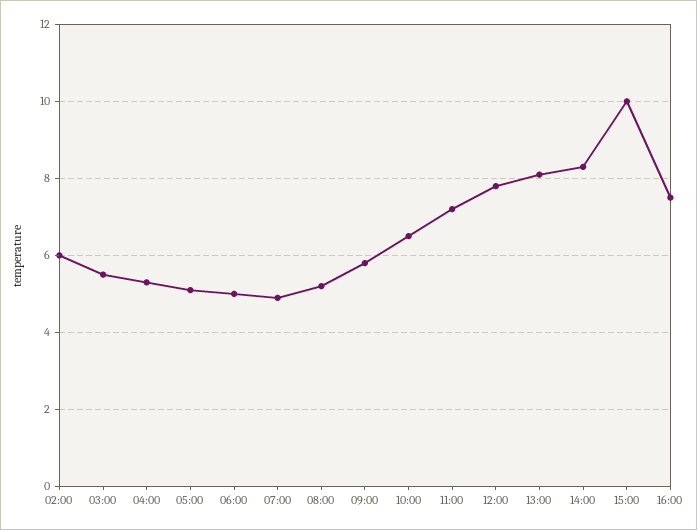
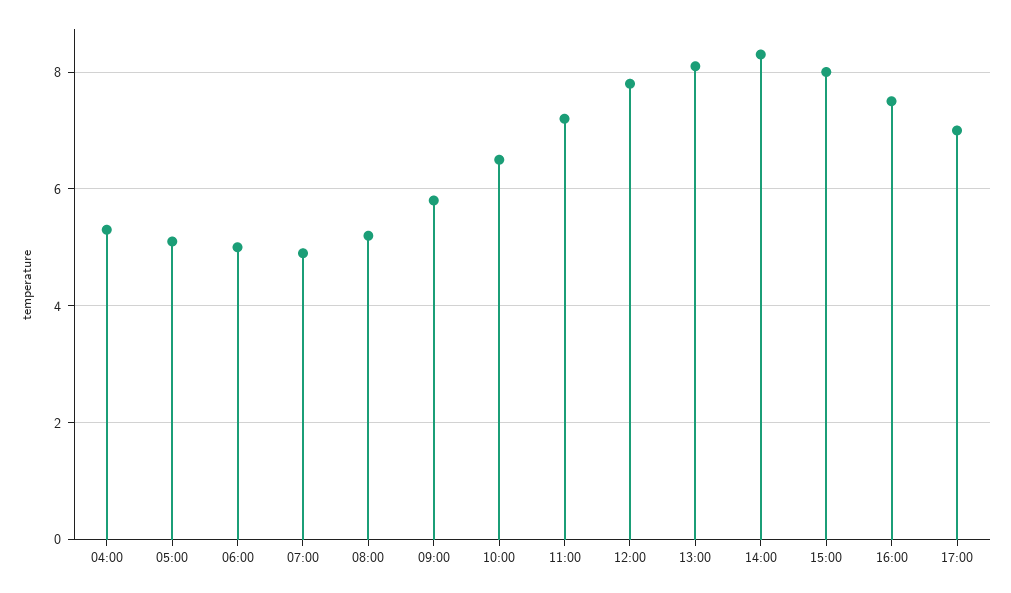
02:00: 6 -> none
03:00: 5.5 -> none
15:00: 10 -> 8
17:00: none -> 7

